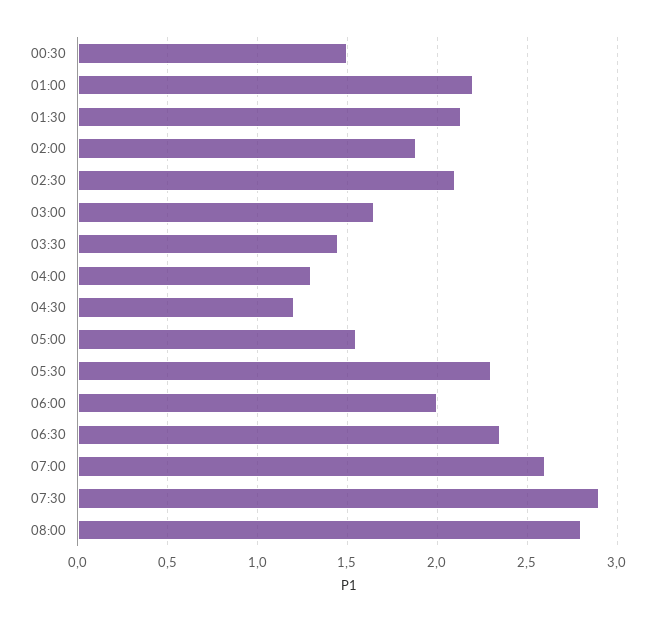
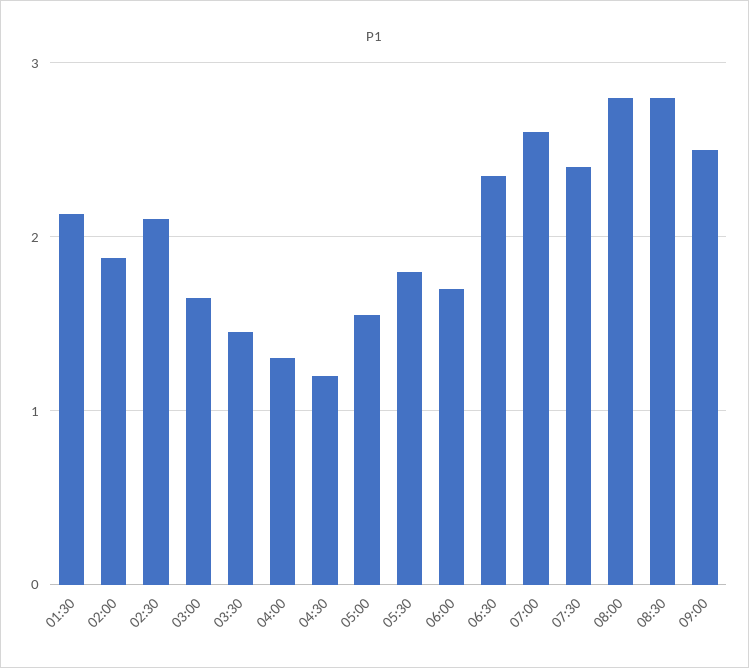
00:30: 1.5 -> none
01:00: 2.2 -> none
05:30: 2.3 -> 1.8
06:00: 2 -> 1.7
07:30: 2.9 -> 2.4
08:30: none -> 2.8
09:00: none -> 2.5

